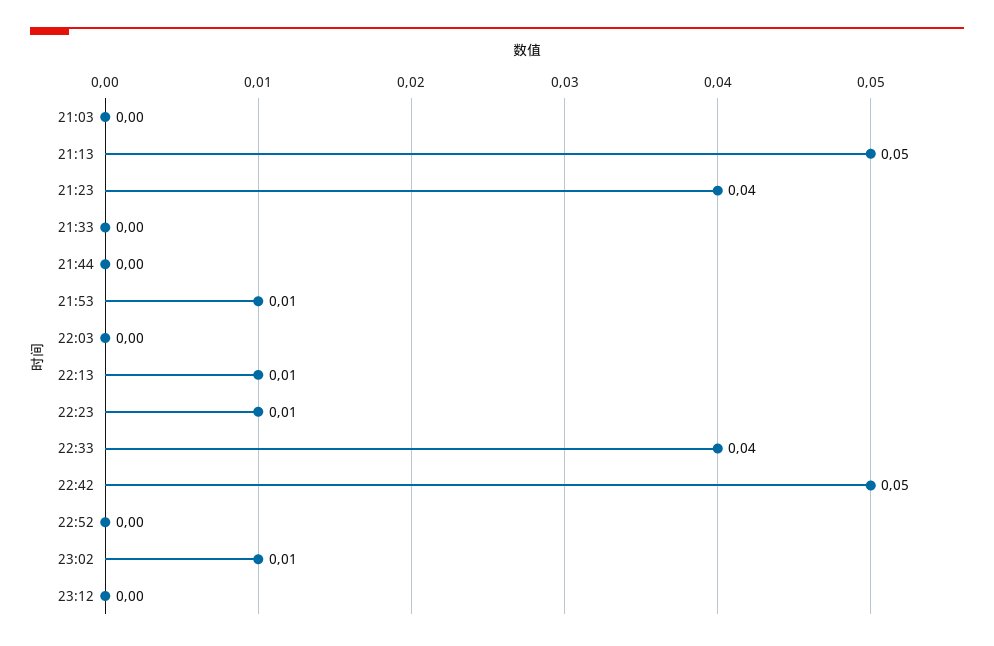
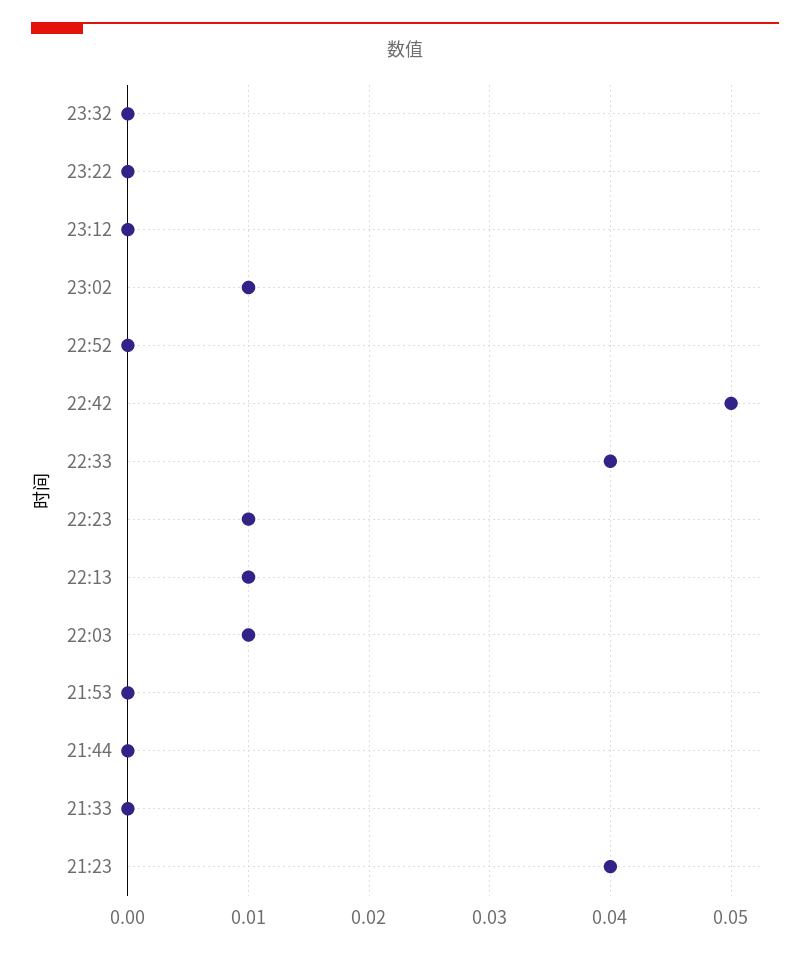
21:03: 0 -> none
21:13: 0.05 -> none
21:53: 0.01 -> 0
22:03: 0 -> 0.01
23:32: none -> 0
23:22: none -> 0

